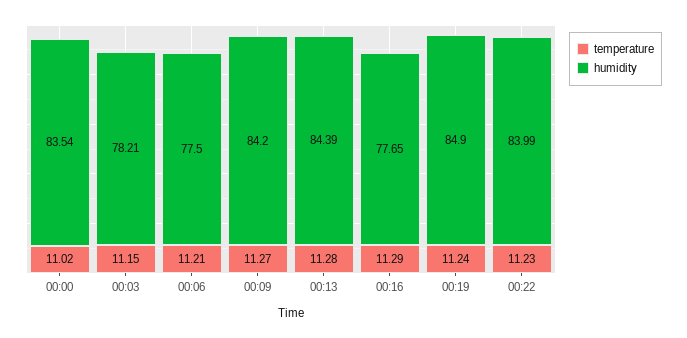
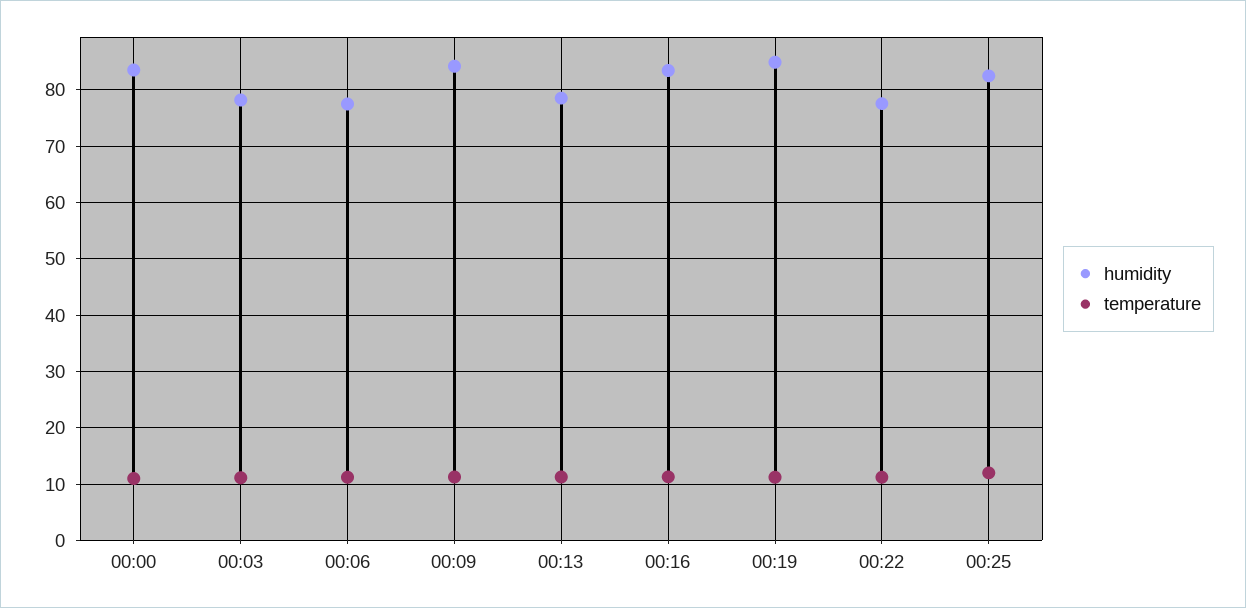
humidity, 00:13: 84.39 -> 78
humidity, 00:16: 77.65 -> 84
humidity, 00:22: 83.99 -> 78
humidity, 00:25: none -> 82
temperature, 00:25: none -> 12

